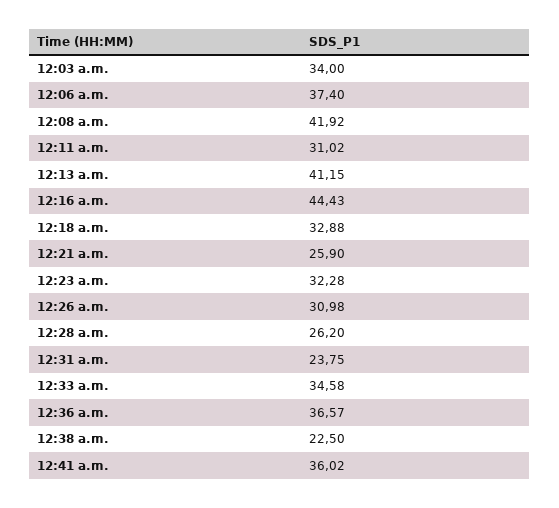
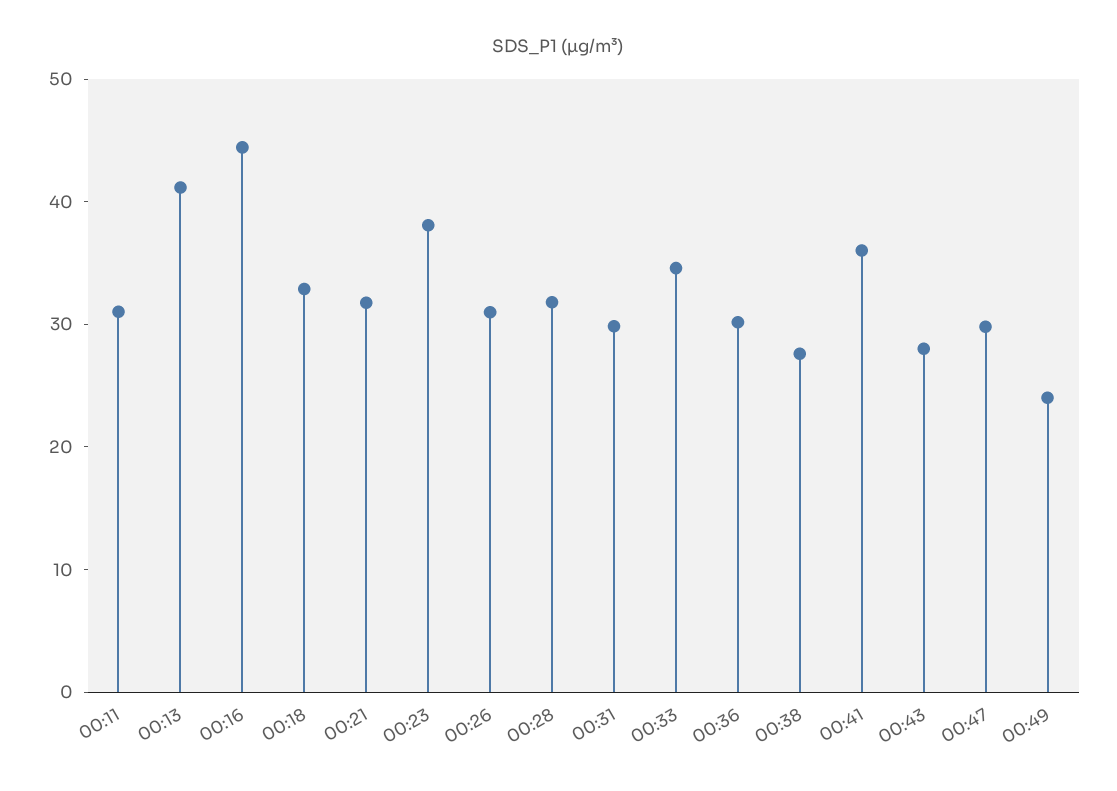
12:03 a.m.: 34 -> none
12:06 a.m.: 37.4 -> none
12:08 a.m.: 41.92 -> none
12:21 a.m.: 25.9 -> 32
12:23 a.m.: 32.28 -> 38
12:28 a.m.: 26.2 -> 32
12:31 a.m.: 23.75 -> 30
12:36 a.m.: 36.57 -> 30
12:38 a.m.: 22.5 -> 28
00:43: none -> 28
00:47: none -> 30
00:49: none -> 24

